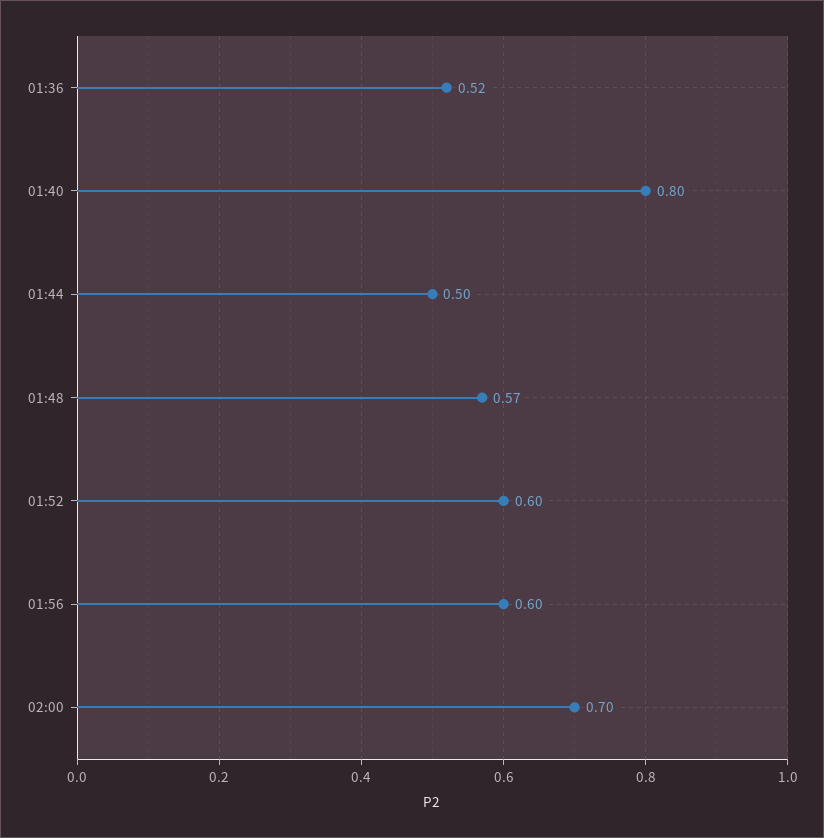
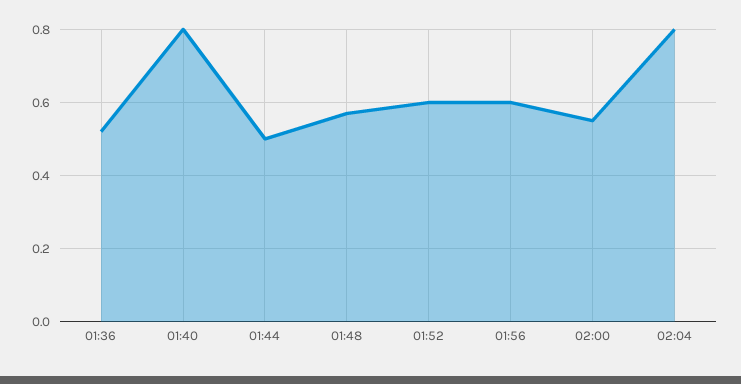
02:00: 0.7 -> 0.55
02:04: none -> 0.8

